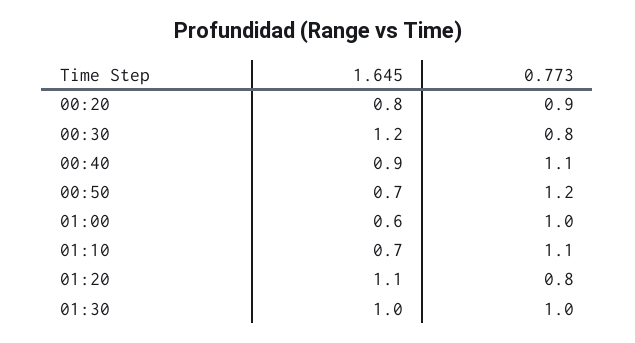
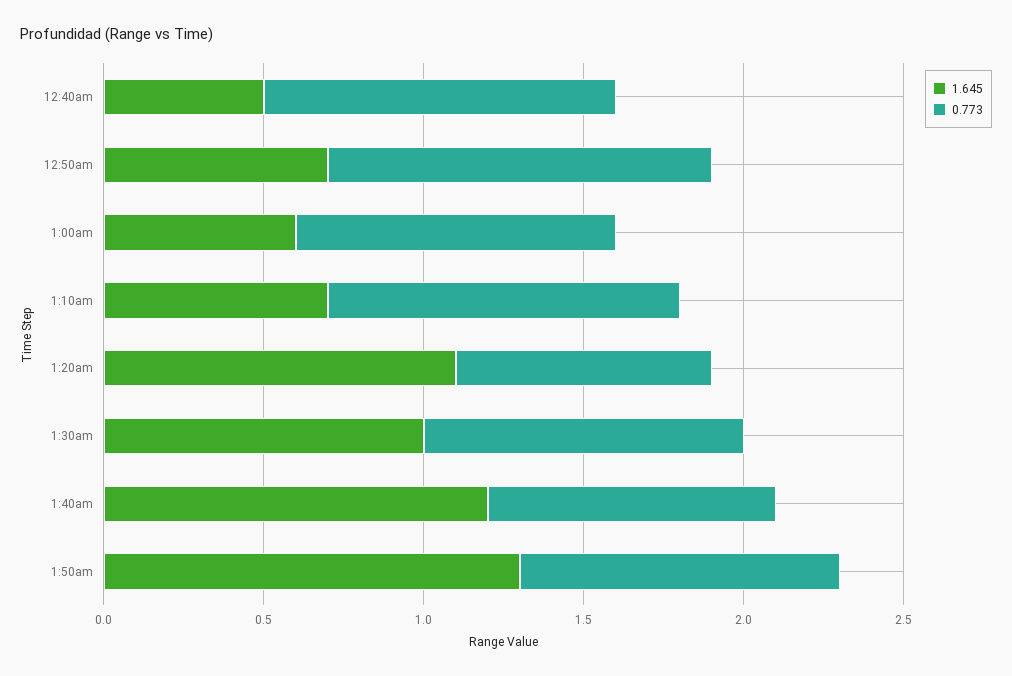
1.645, 00:20: 0.8 -> none
0.773, 00:20: 0.9 -> none
1.645, 00:30: 1.2 -> none
0.773, 00:30: 0.8 -> none
1.645, 00:40: 0.9 -> 0.5
1.645, 1:40am: none -> 1.2
0.773, 1:40am: none -> 0.9
1.645, 1:50am: none -> 1.3
0.773, 1:50am: none -> 1

